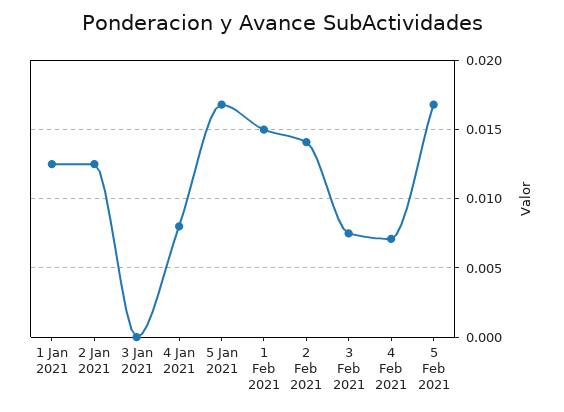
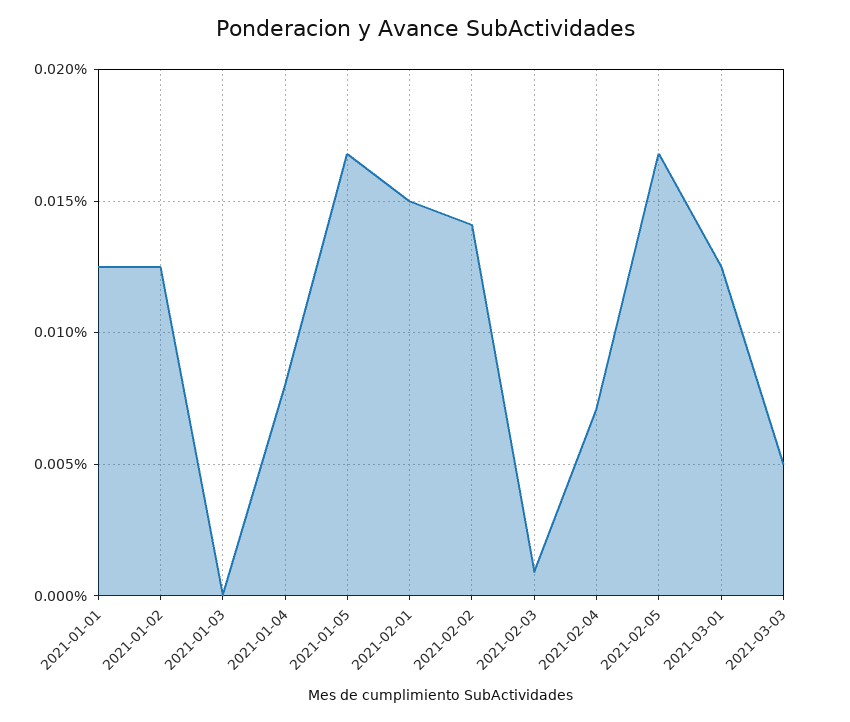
3 Feb 2021: 0.0075 -> 0.001
2021-03-01: none -> 0.0125
2021-03-03: none -> 0.005

